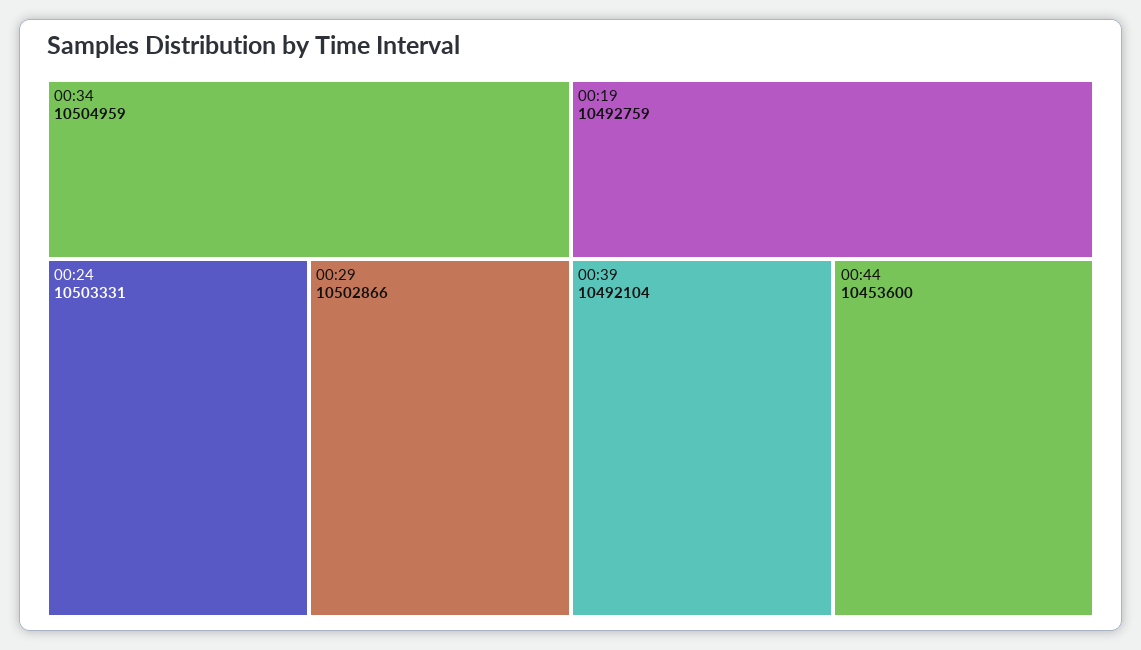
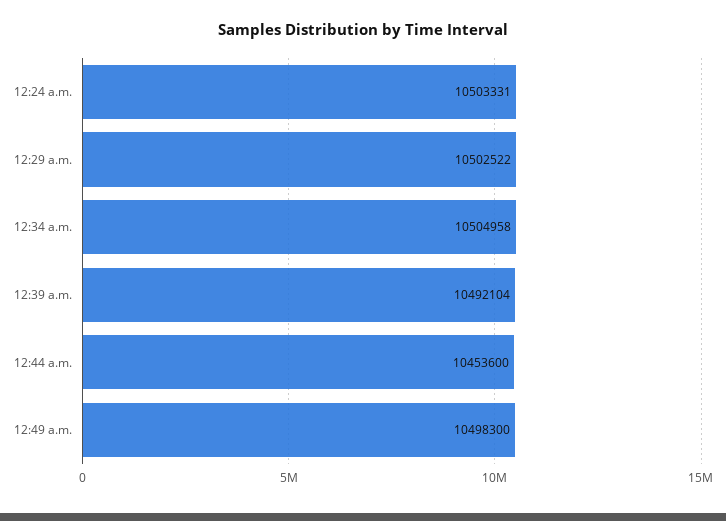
00:34: 10504959 -> 10504958
00:29: 10502866 -> 10502522
00:19: 10492759 -> none
12:49 a.m.: none -> 10498300

